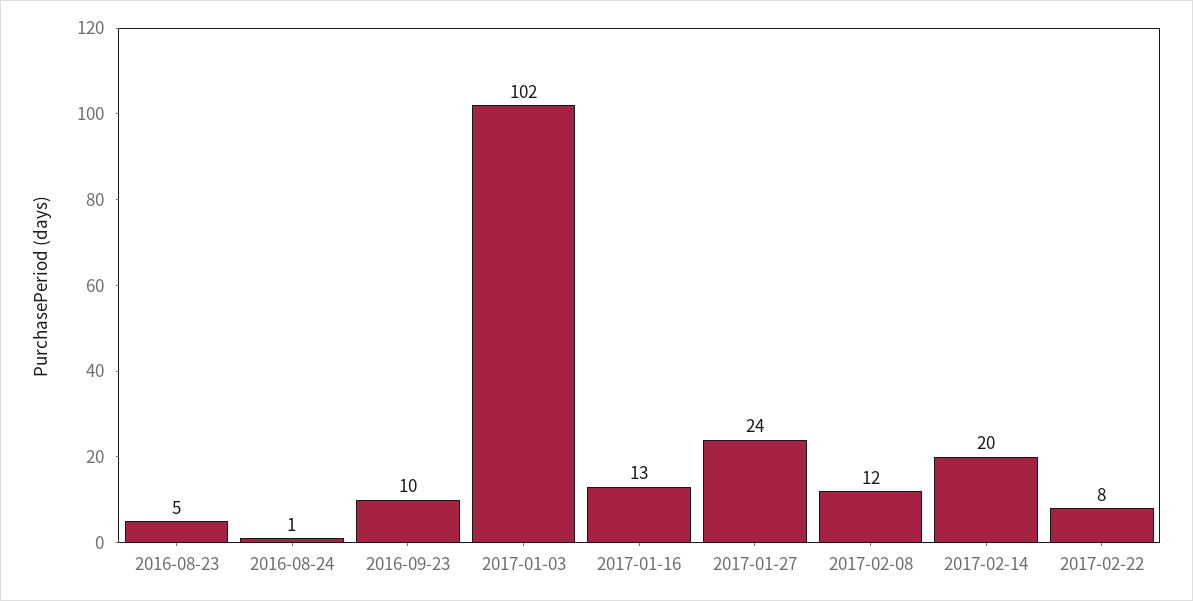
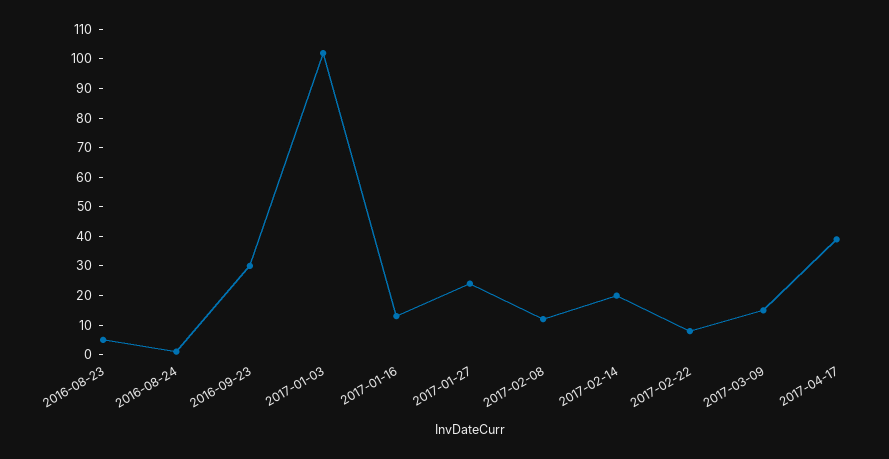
2016-09-23: 10 -> 30
2017-03-09: none -> 15
2017-04-17: none -> 40

